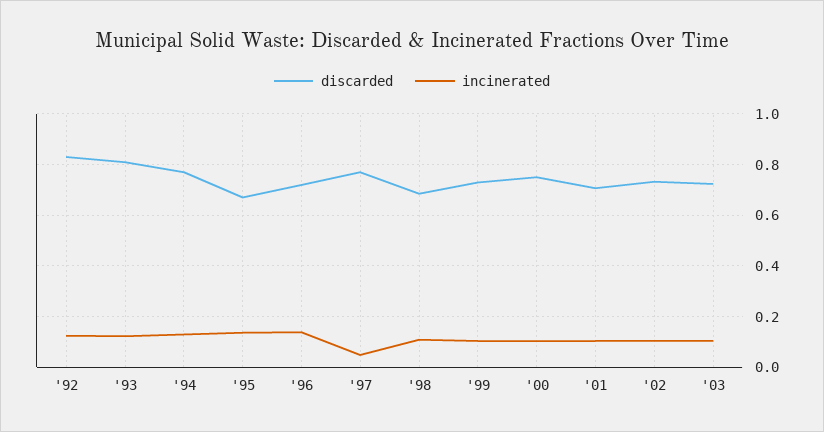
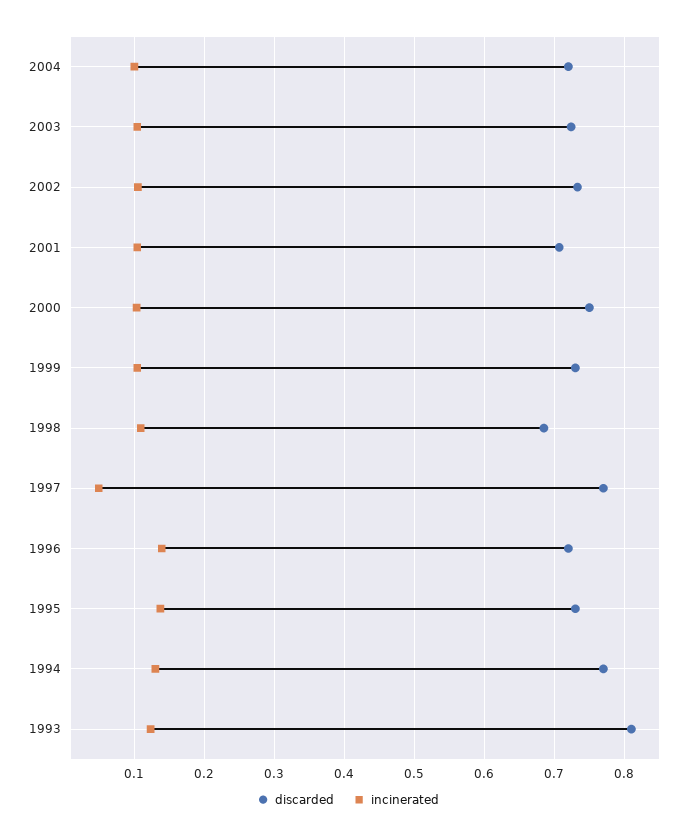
discarded, '92: 0.825 -> none
incinerated, '92: 0.125 -> none
discarded, '95: 0.675 -> 0.73
discarded, 2004: none -> 0.72
incinerated, 2004: none -> 0.1

